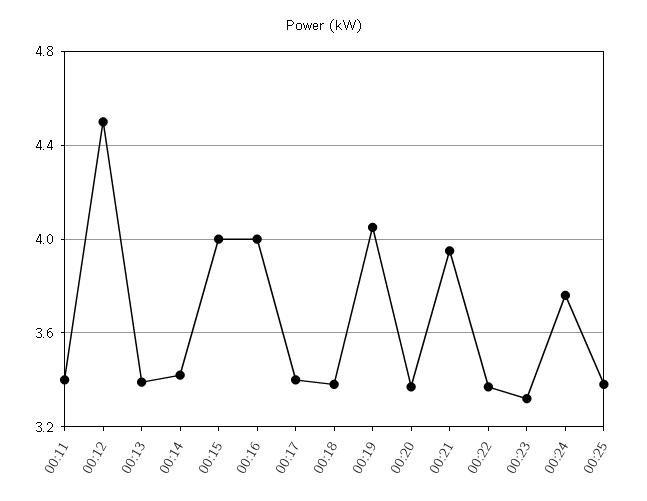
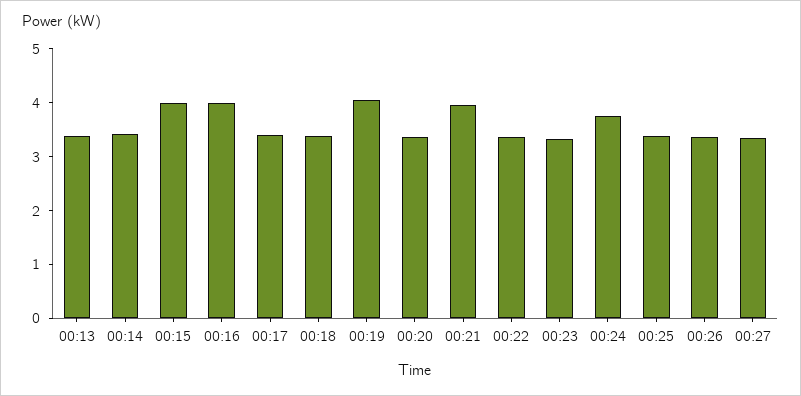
00:11: 3.4 -> none
00:12: 4.5 -> none
00:26: none -> 3.4
00:27: none -> 3.4

